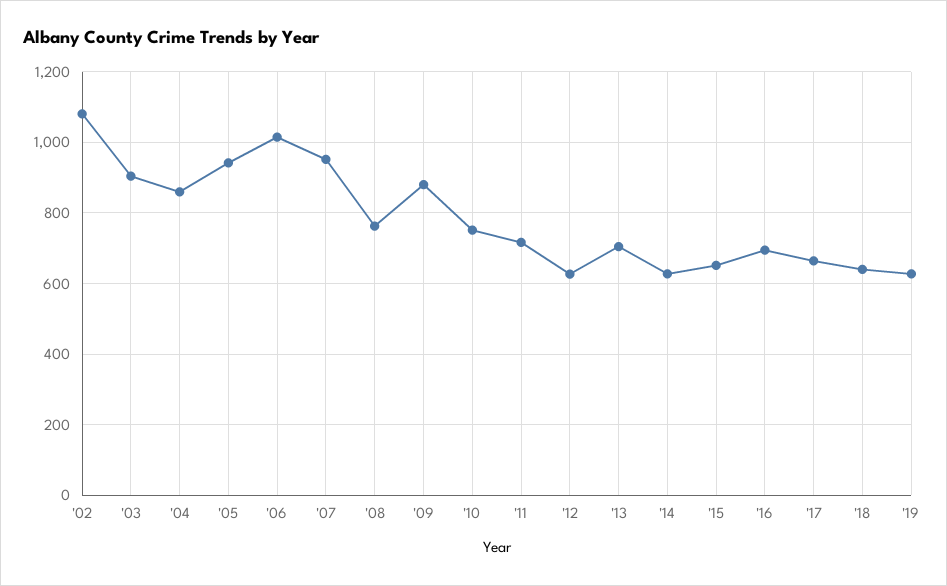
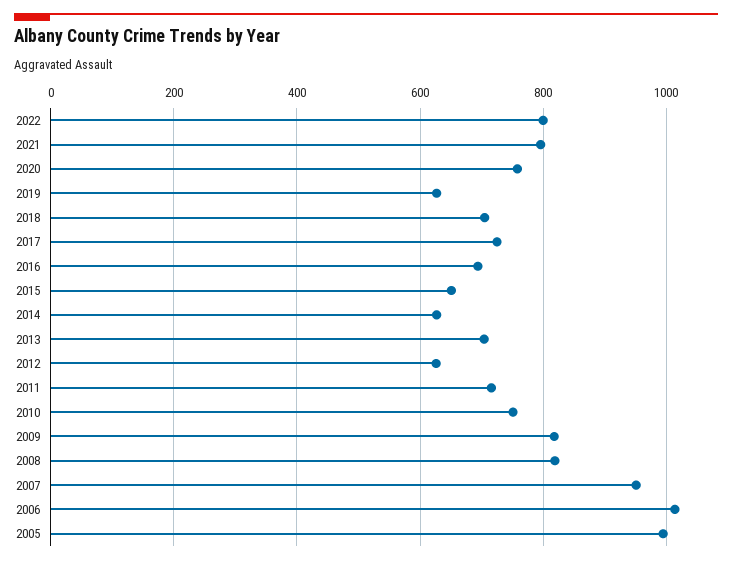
'02: 1080 -> none
'03: 900 -> none
'04: 860 -> none
'05: 940 -> 1000
'08: 760 -> 820
'09: 880 -> 820
'17: 660 -> 720
'18: 640 -> 700
2022: none -> 800
2021: none -> 800
2020: none -> 760

